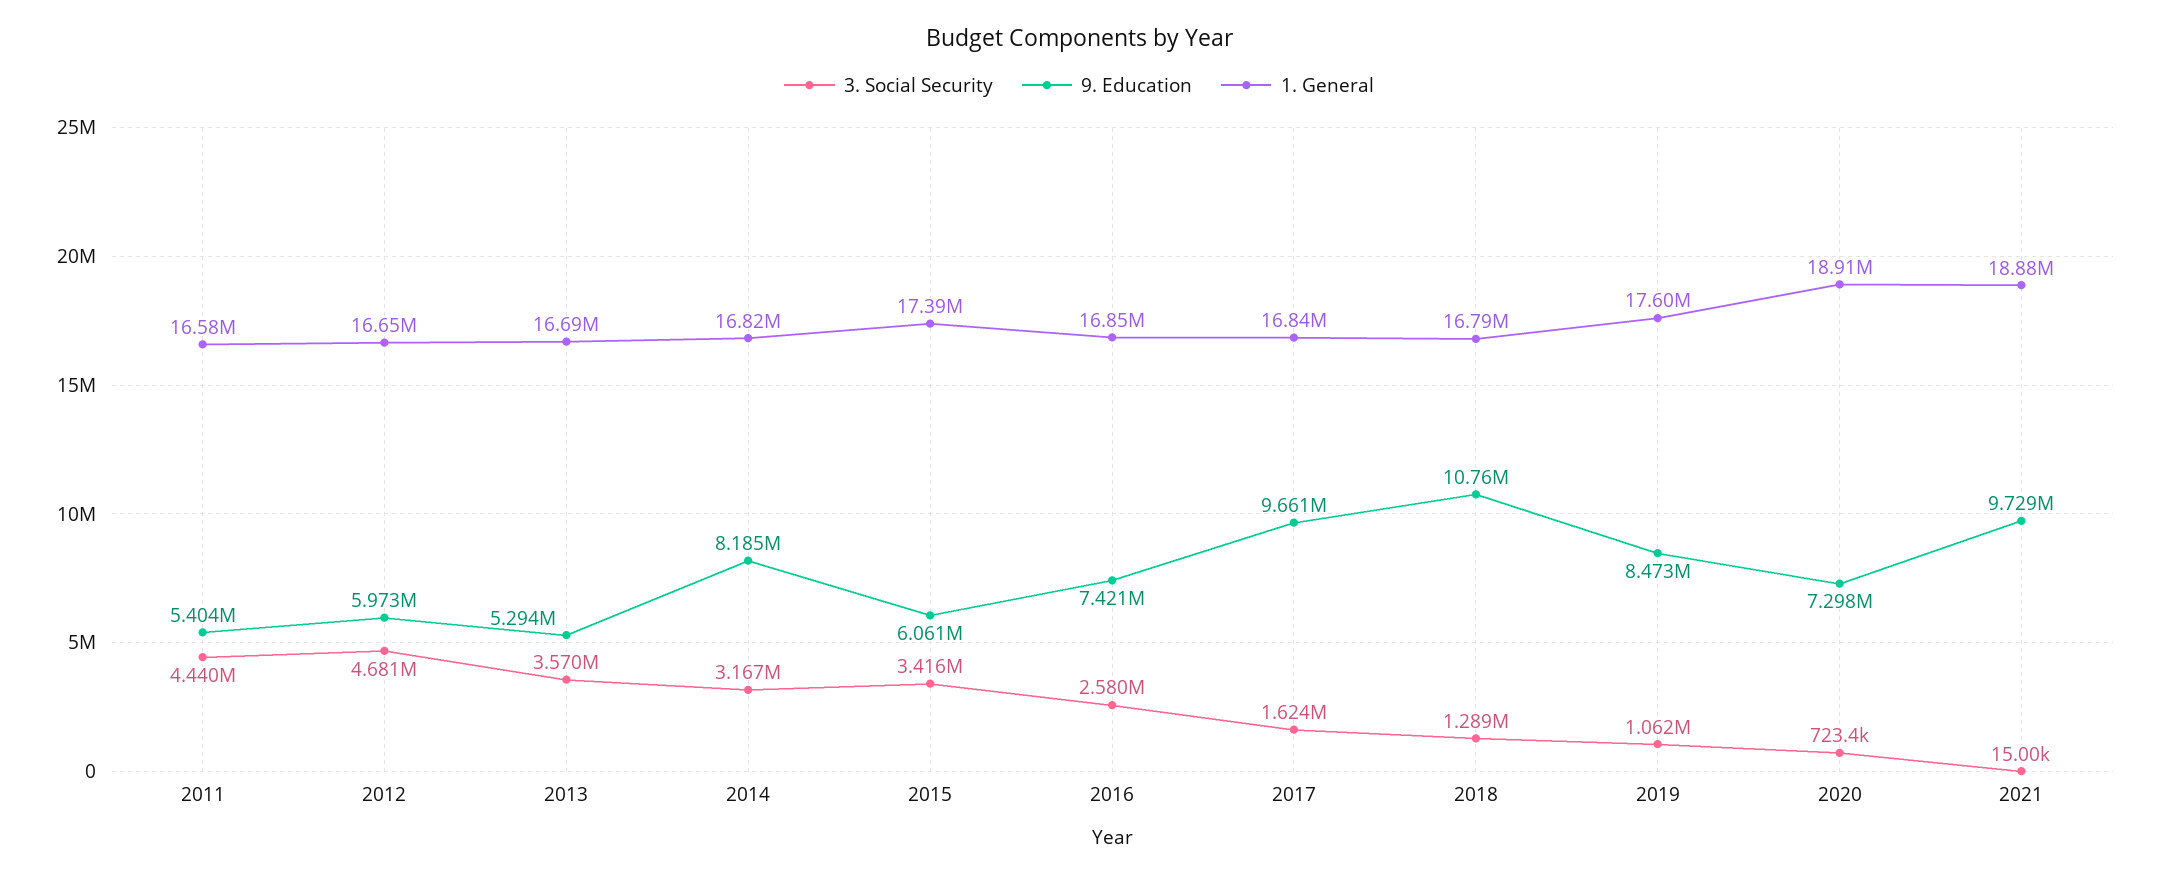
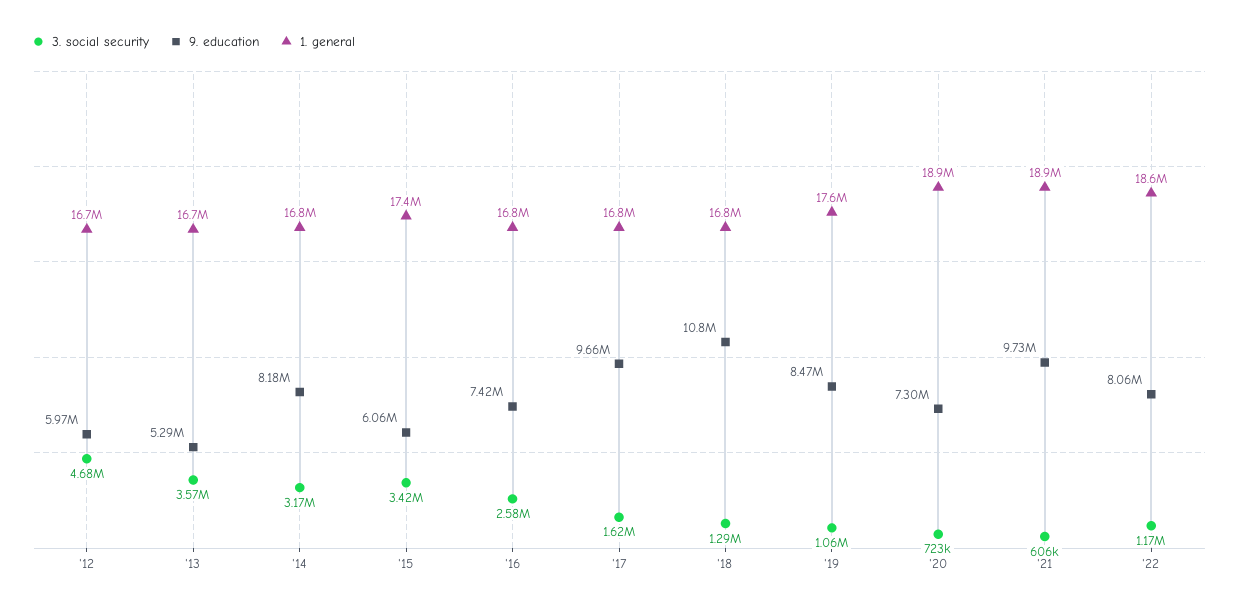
3. Social Security, 2011: 4440000 -> none
9. Education, 2011: 5404000 -> none
1. General, 2011: 16580000 -> none
3. Social Security, 2021: 15000 -> 606000
3. Social Security, '22: none -> 1170000
9. Education, '22: none -> 8060000
1. General, '22: none -> 18600000

